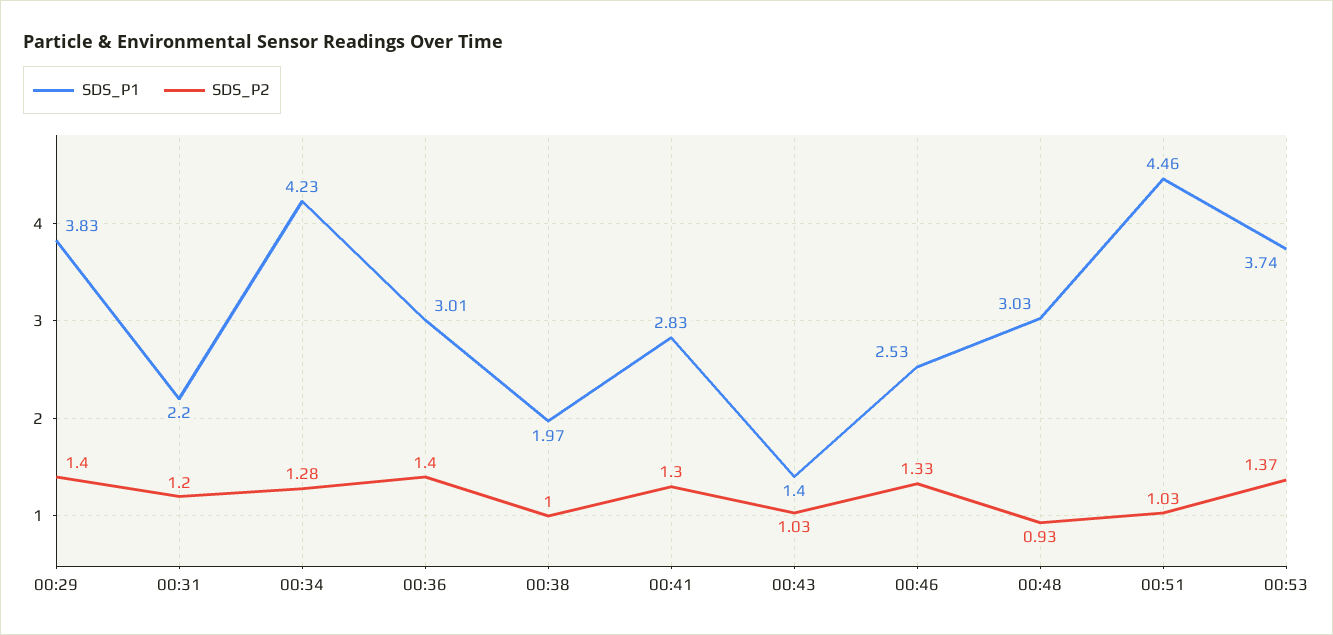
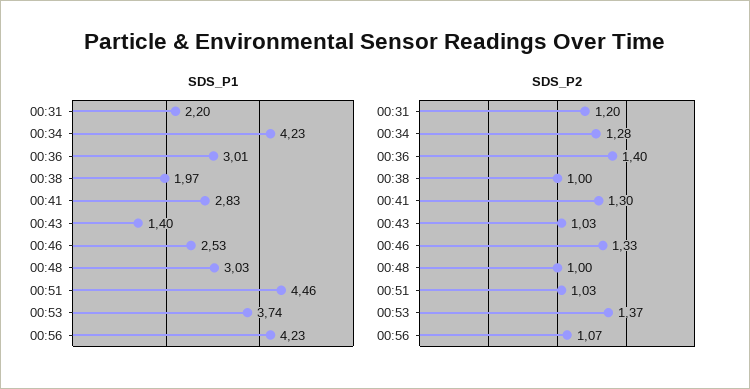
SDS_P1, 00:29: 3.83 -> none
SDS_P2, 00:29: 1.4 -> none
SDS_P2, 00:48: 0.93 -> 1
SDS_P1, 00:56: none -> 4.23
SDS_P2, 00:56: none -> 1.07

